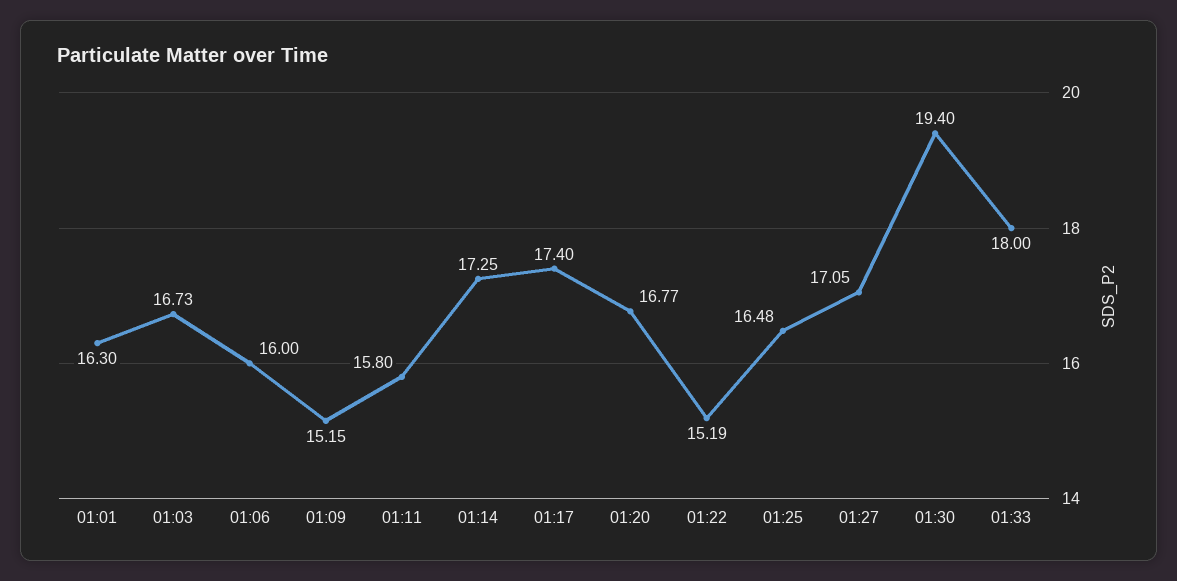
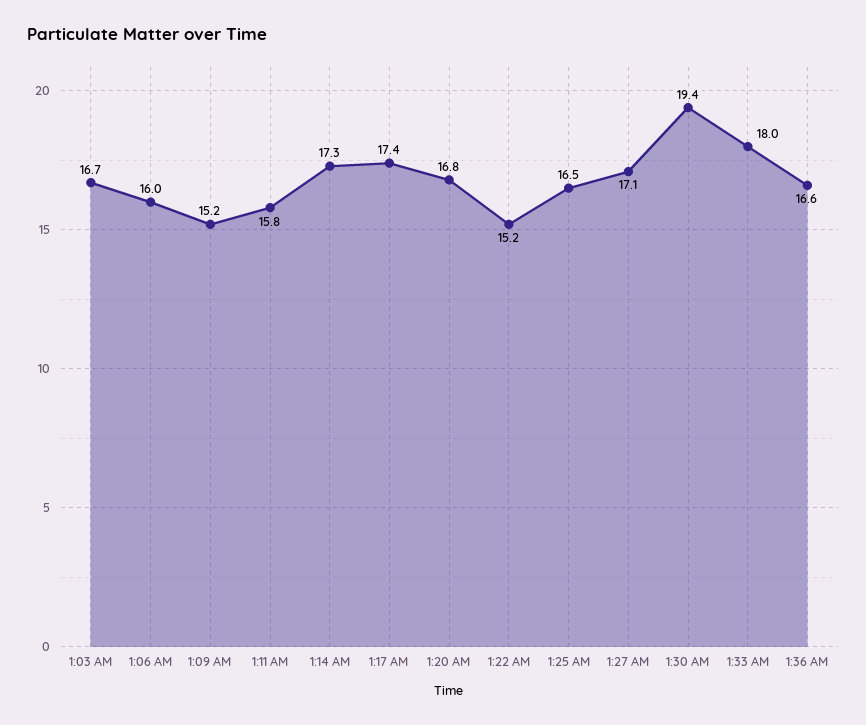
01:01: 16.3 -> none
1:36 AM: none -> 16.6

